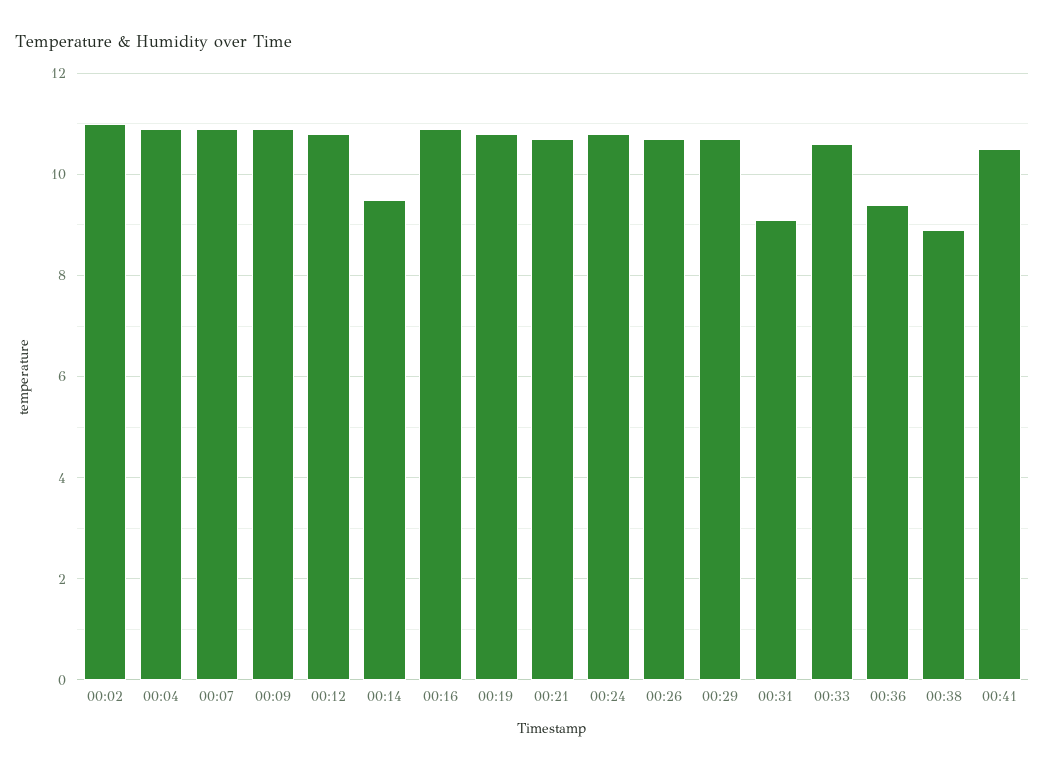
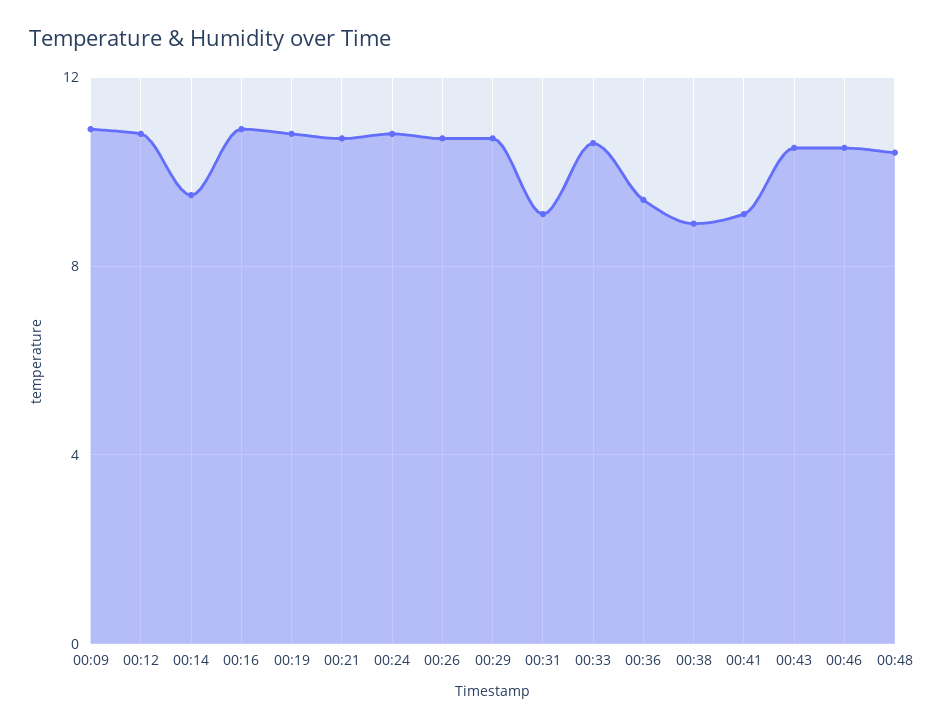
00:02: 11 -> none
00:04: 11 -> none
00:07: 11 -> none
00:41: 10.5 -> 9
00:43: none -> 10.5
00:46: none -> 10.5
00:48: none -> 10.5

